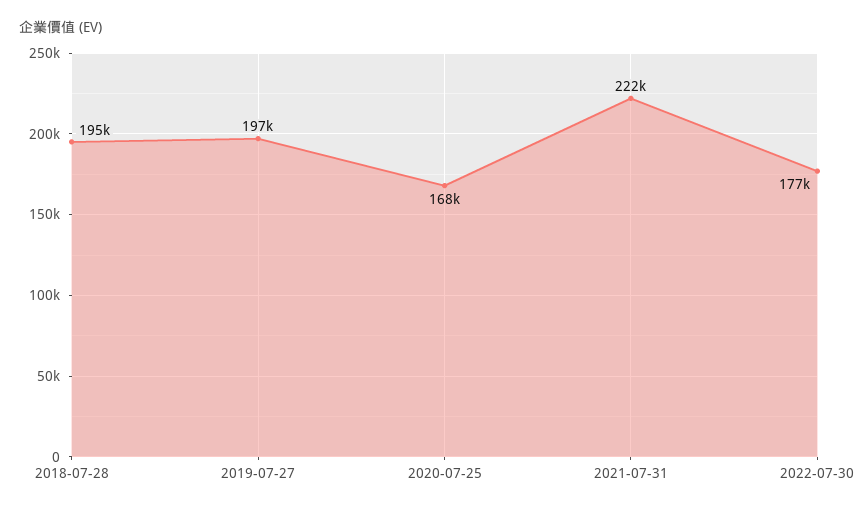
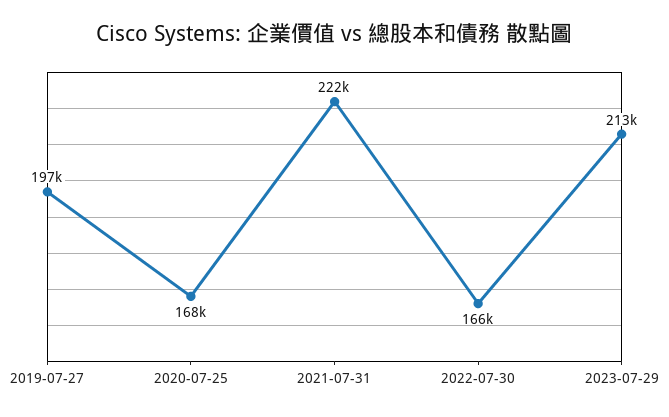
2018-07-28: 195000 -> none
2022-07-30: 177000 -> 166000
2023-07-29: none -> 213000

